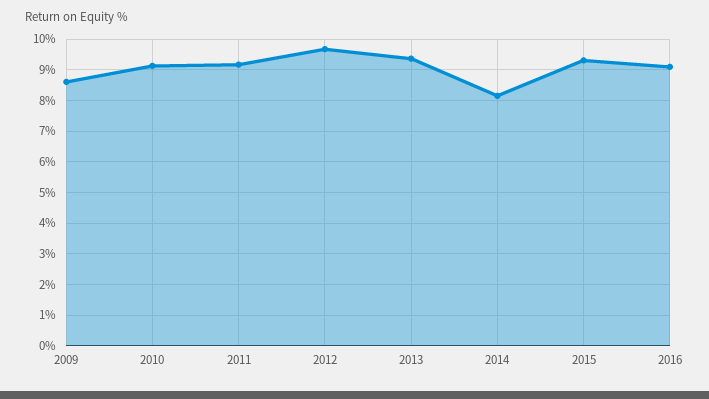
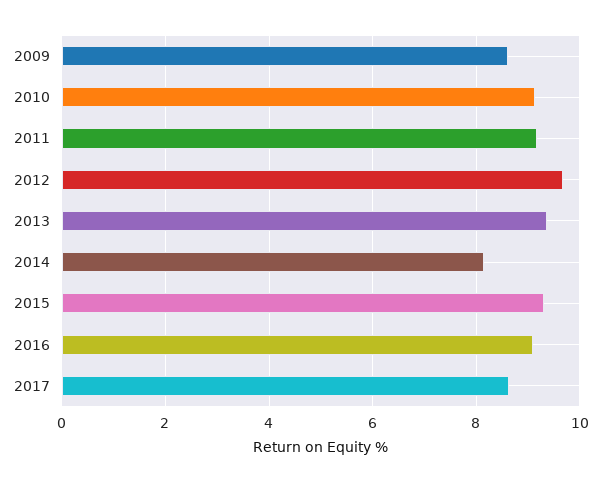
2017: none -> 8.6

